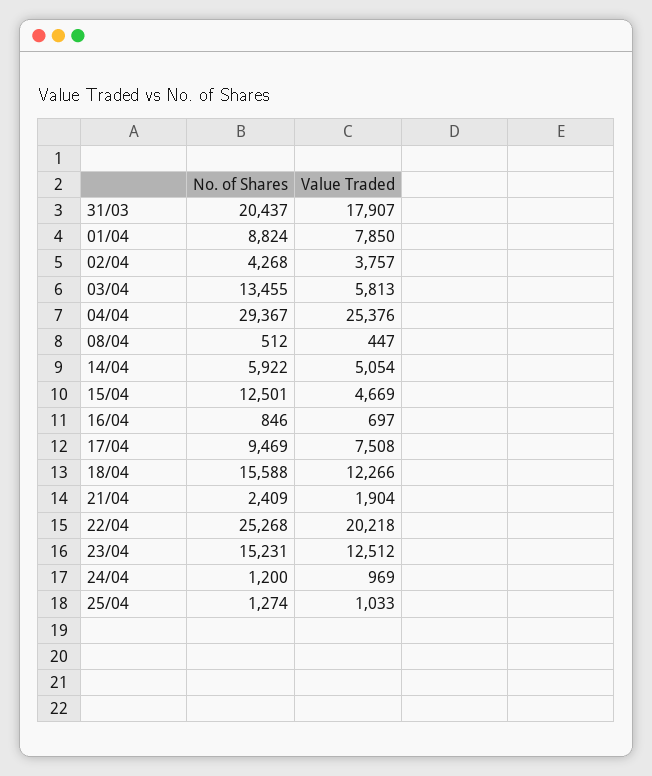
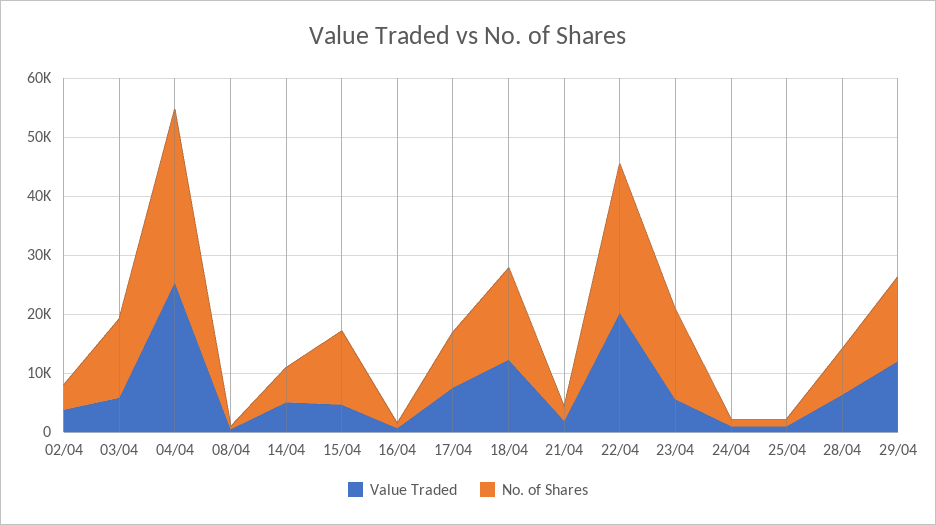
No. of Shares, 31/03: 20437 -> none
Value Traded, 31/03: 17907 -> none
No. of Shares, 01/04: 8824 -> none
Value Traded, 01/04: 7850 -> none
Value Traded, 23/04: 12512 -> 6000
Value Traded, 28/04: none -> 6000
No. of Shares, 28/04: none -> 8000
Value Traded, 29/04: none -> 12000
No. of Shares, 29/04: none -> 14000

